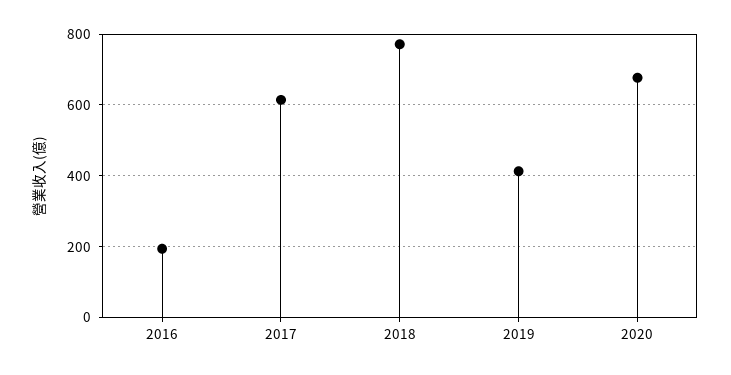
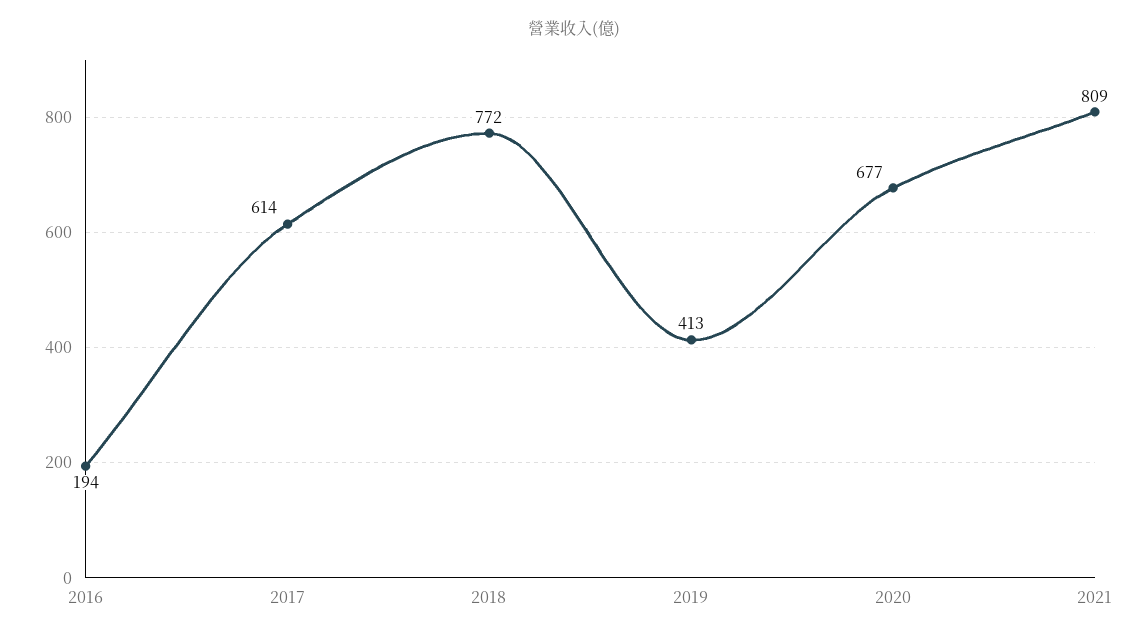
2021: none -> 809

